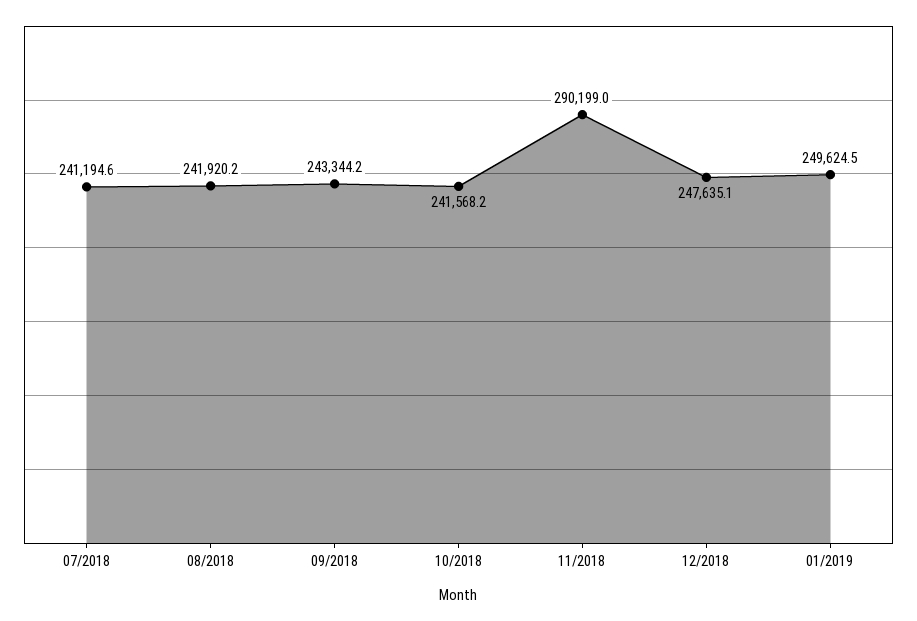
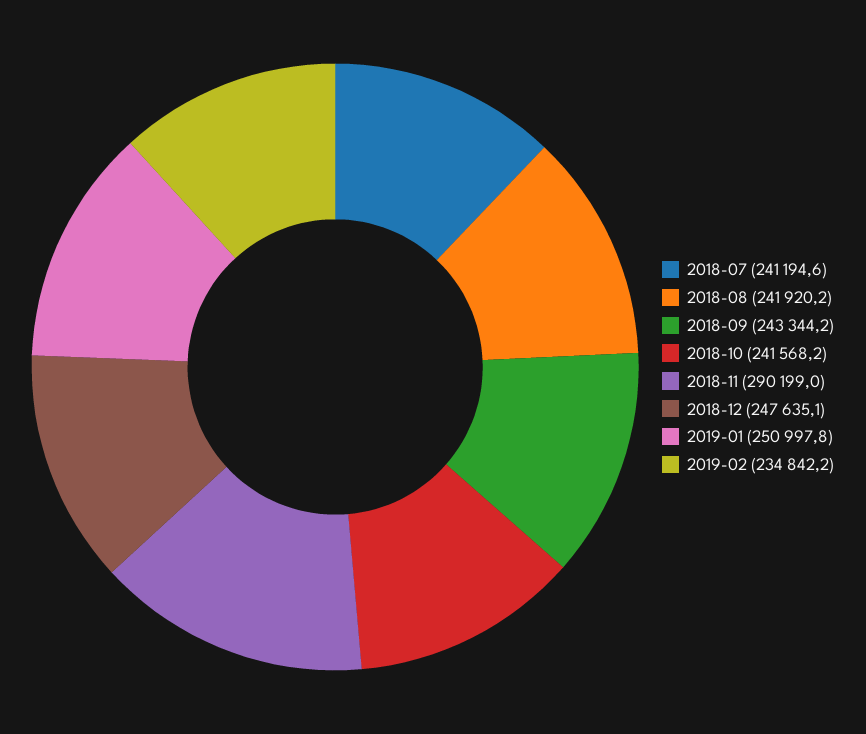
01/2019: 249624.5 -> 250997.8
2019-02: none -> 234842.2

